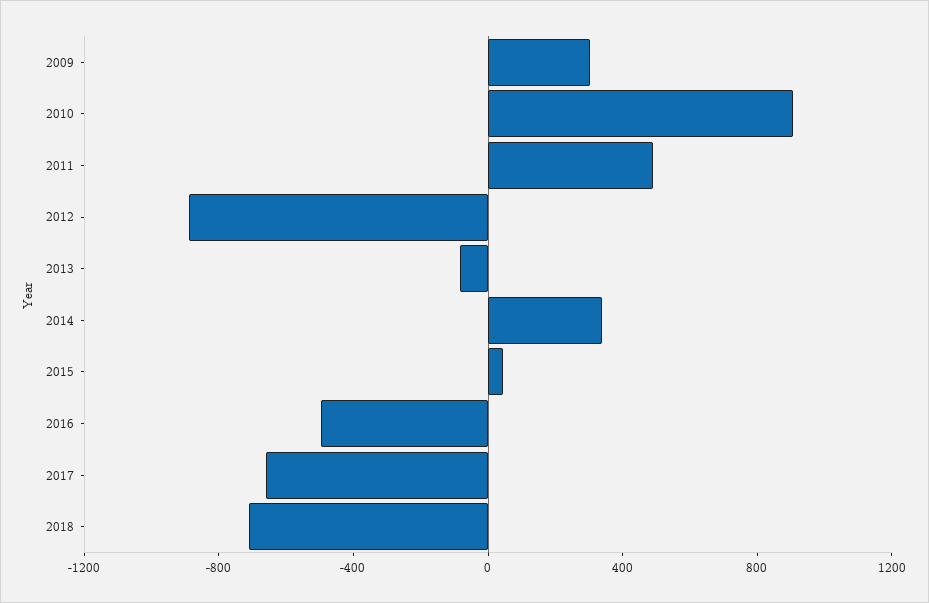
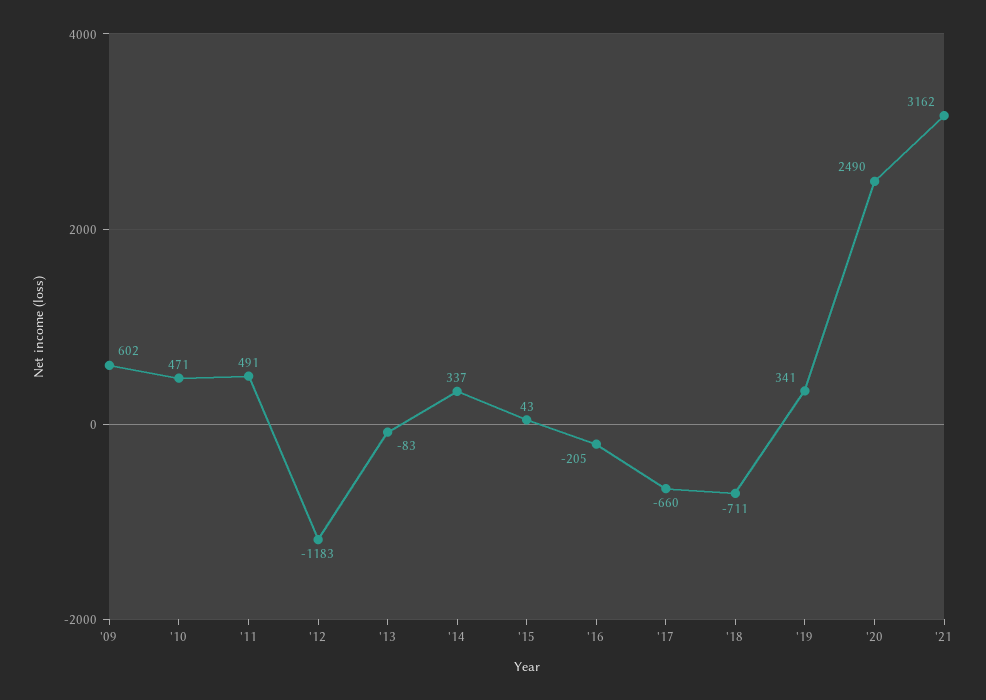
2009: 300 -> 602
2010: 900 -> 471
2012: -900 -> -1183
2016: -500 -> -205
'19: none -> 341
'20: none -> 2490
'21: none -> 3162

